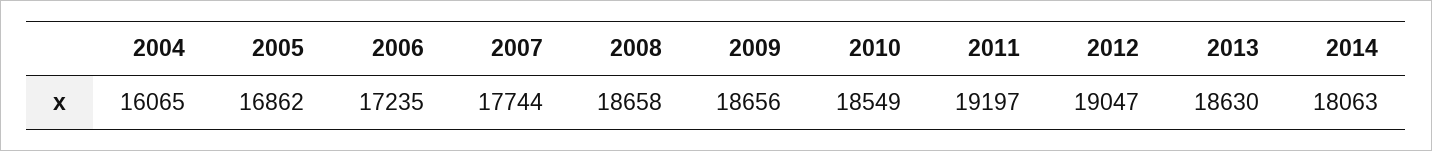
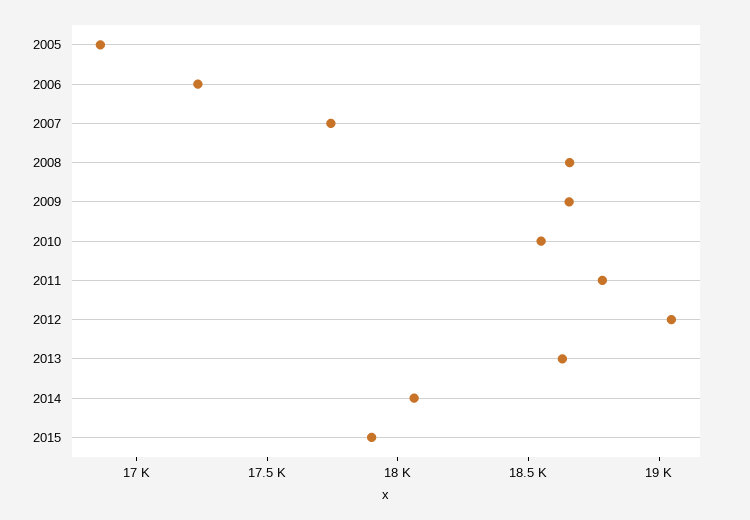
2004: 16065 -> none
2011: 19197 -> 18800
2015: none -> 17900

